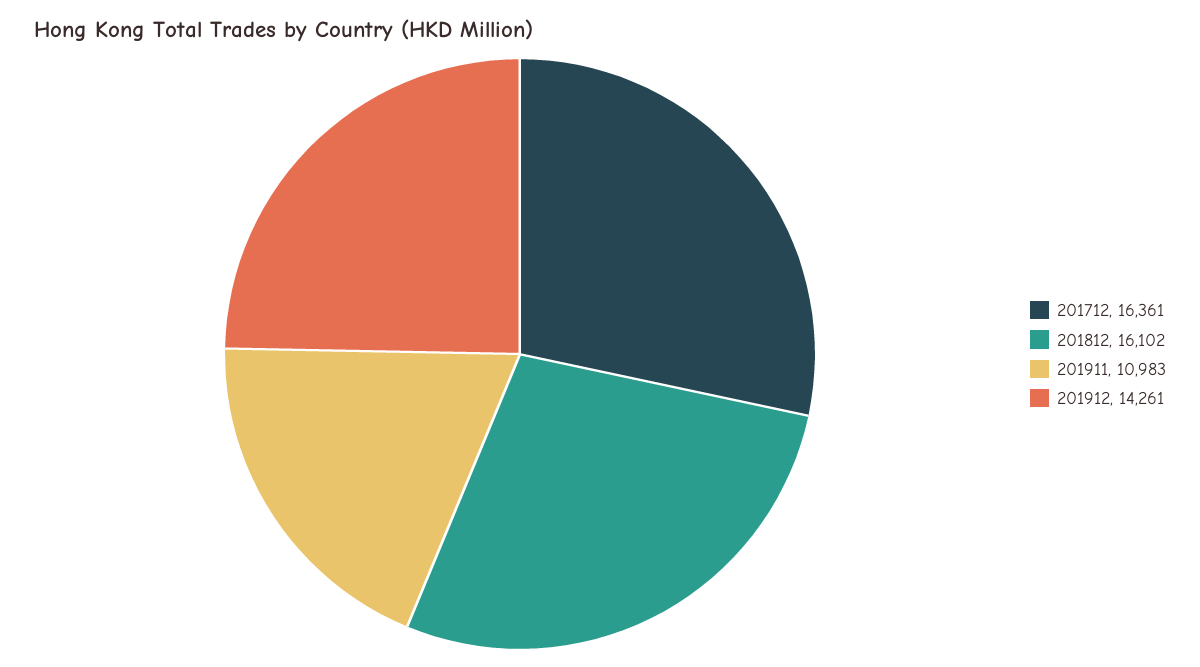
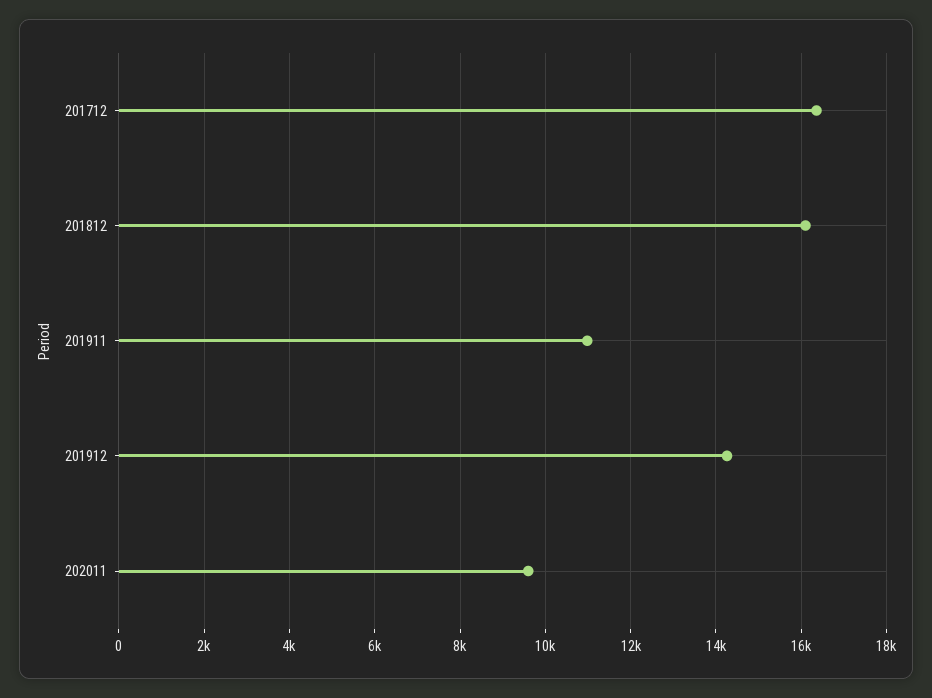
202011: none -> 9600

